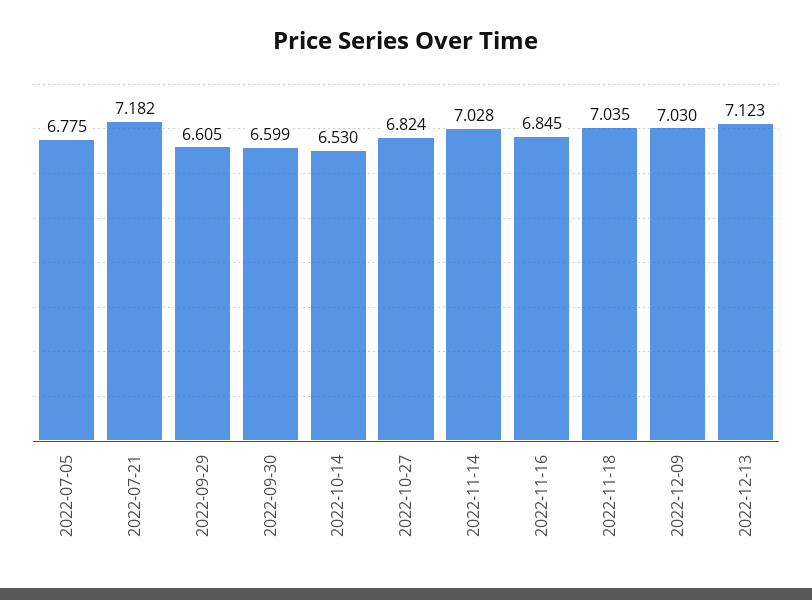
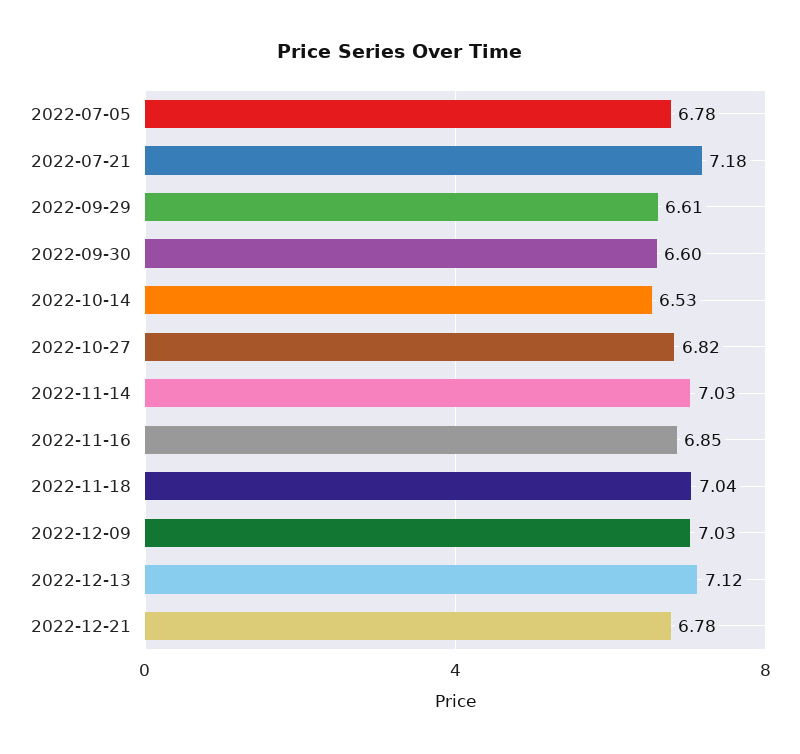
2022-12-21: none -> 6.78

